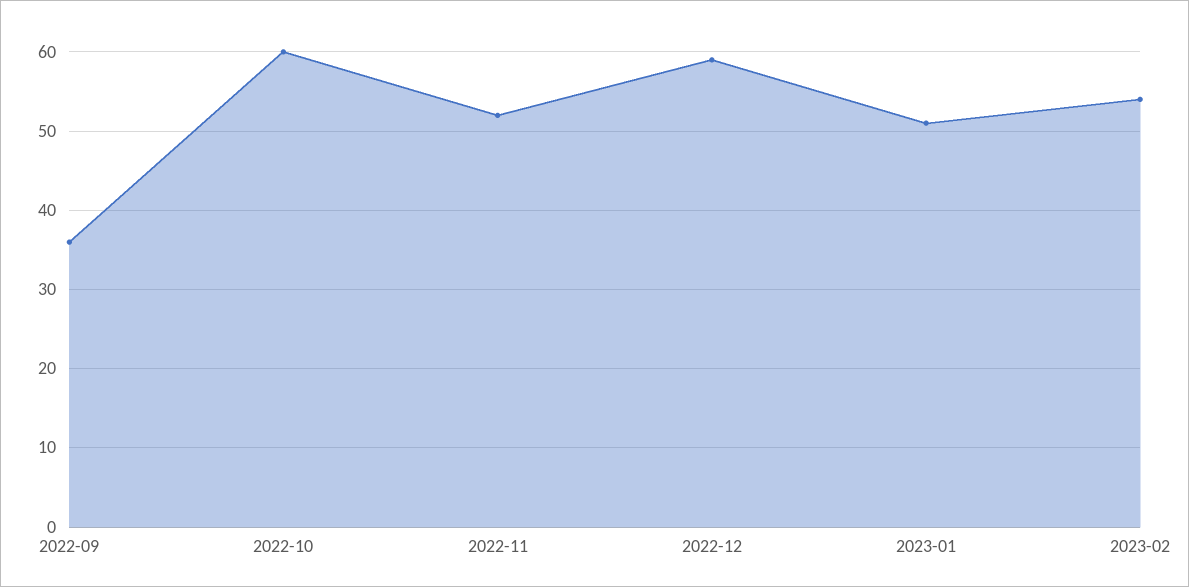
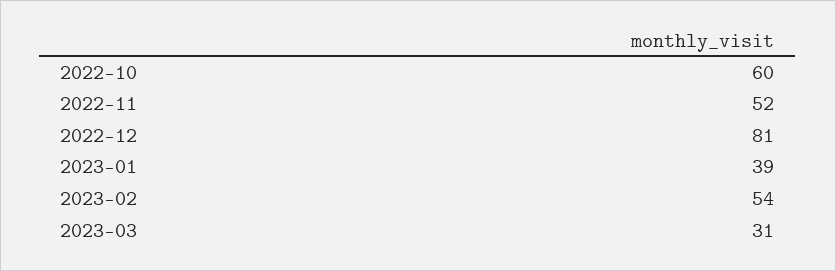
2022-09: 36 -> none
2022-12: 59 -> 81
2023-01: 51 -> 39
2023-03: none -> 31

